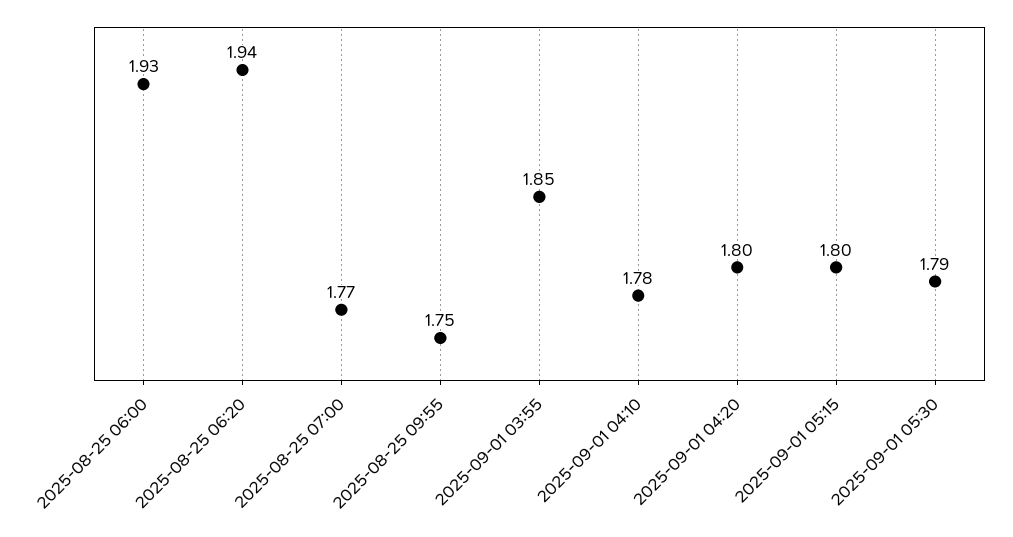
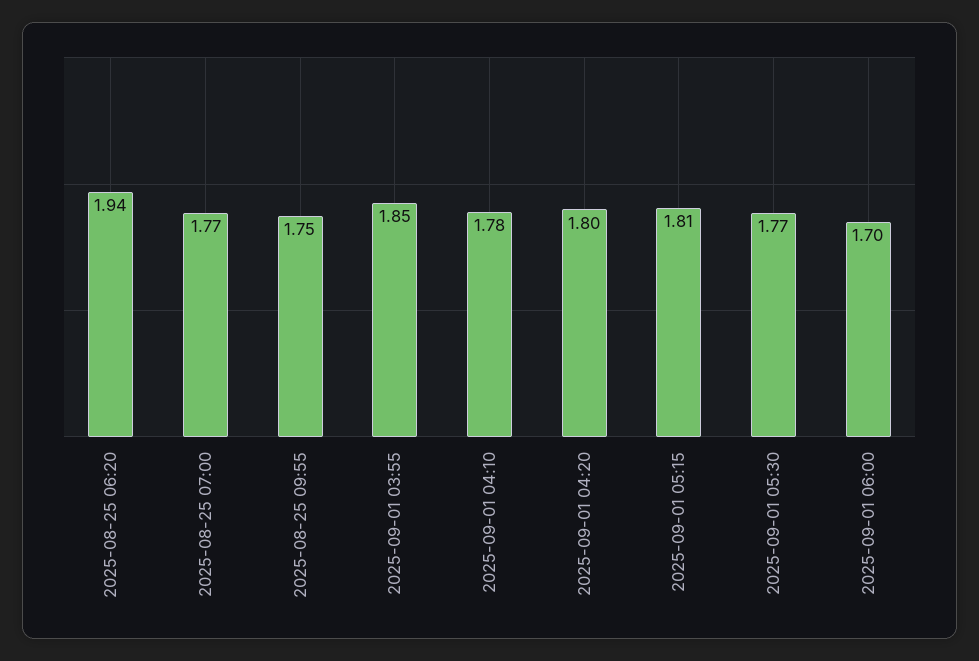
2025-08-25 06:00: 1.93 -> none
2025-09-01 05:15: 1.8 -> 1.81
2025-09-01 05:30: 1.79 -> 1.77
2025-09-01 06:00: none -> 1.7

